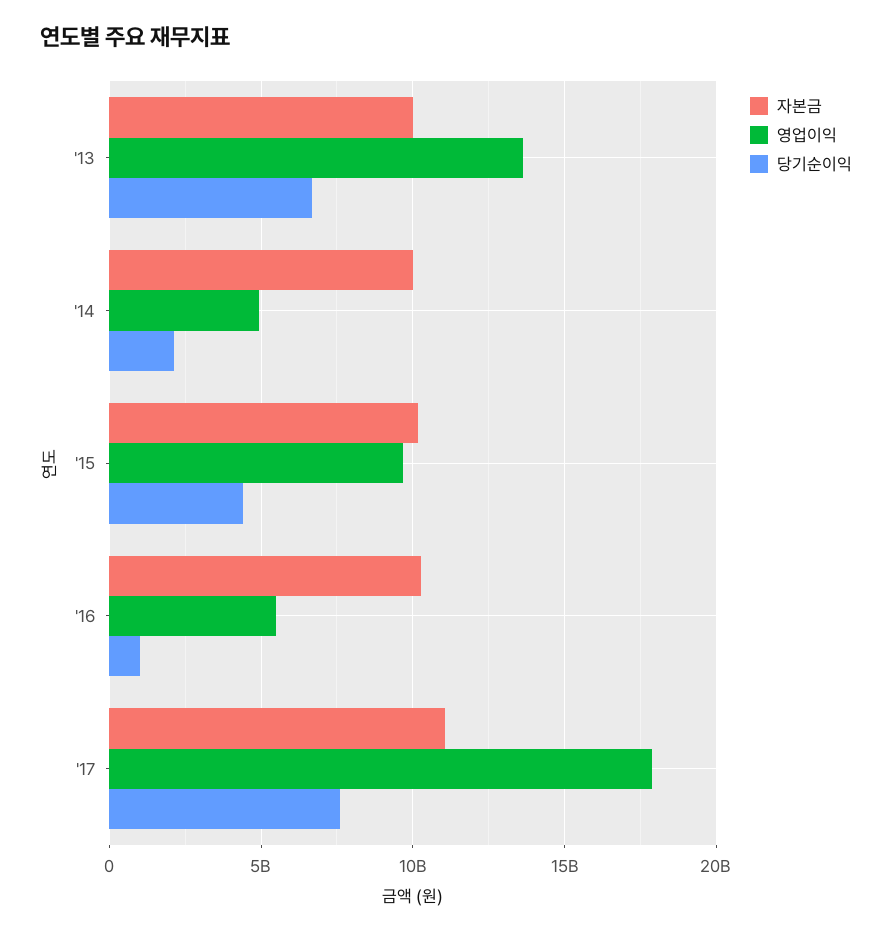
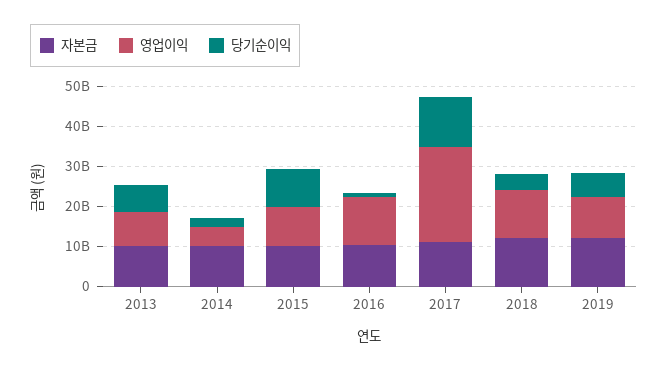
영업이익, '13: 13500000000 -> 8000000000
당기순이익, '15: 4500000000 -> 10000000000
영업이익, '16: 5500000000 -> 12000000000
영업이익, '17: 18000000000 -> 24000000000
당기순이익, '17: 7500000000 -> 12000000000
자본금, 2018: none -> 12000000000
영업이익, 2018: none -> 12000000000
당기순이익, 2018: none -> 4000000000
자본금, 2019: none -> 12000000000
영업이익, 2019: none -> 10000000000
당기순이익, 2019: none -> 6000000000

